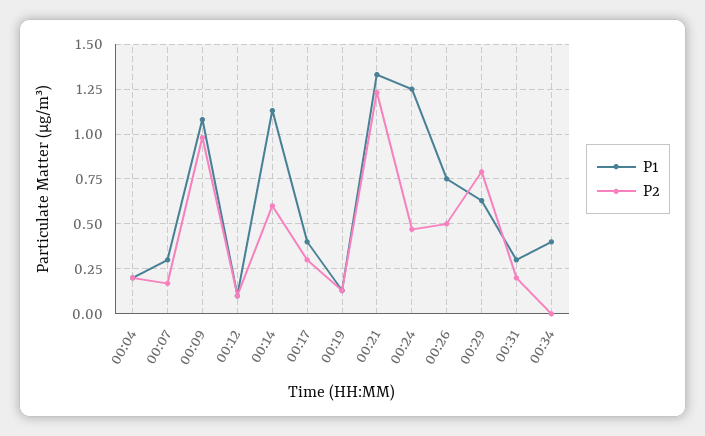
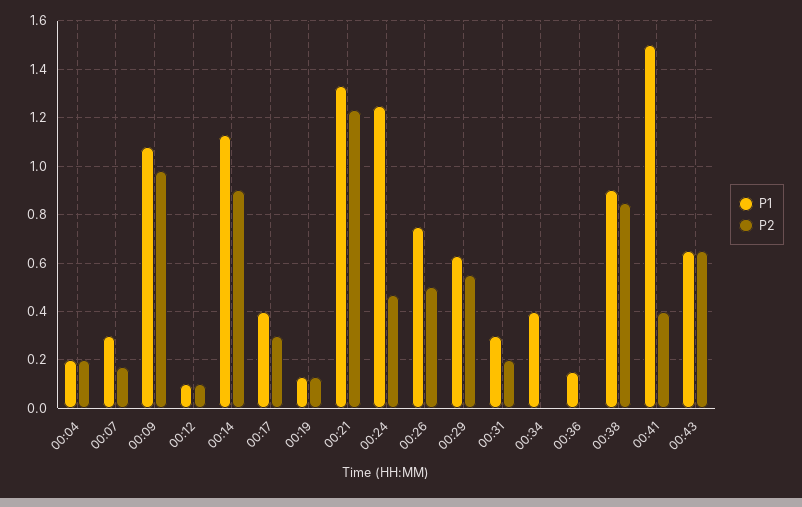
P2, 00:14: 0.6 -> 0.9
P2, 00:29: 0.8 -> 0.55
P1, 00:36: none -> 0.15
P2, 00:36: none -> 0
P1, 00:38: none -> 0.9
P2, 00:38: none -> 0.85
P1, 00:41: none -> 1.5
P2, 00:41: none -> 0.4
P1, 00:43: none -> 0.65
P2, 00:43: none -> 0.65

